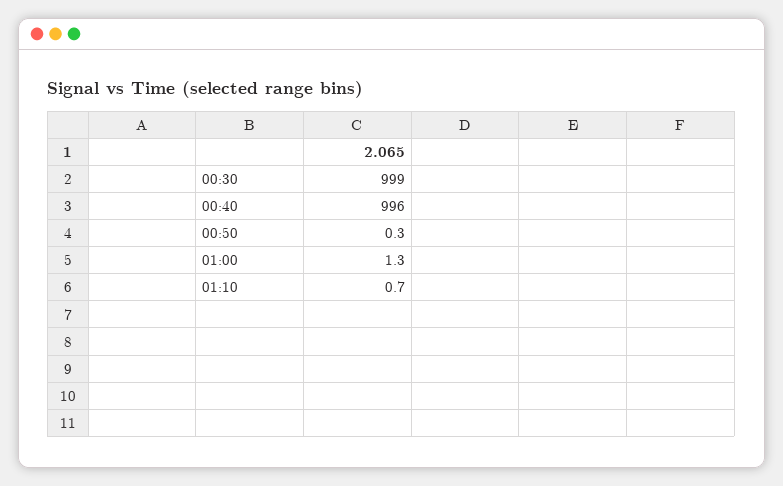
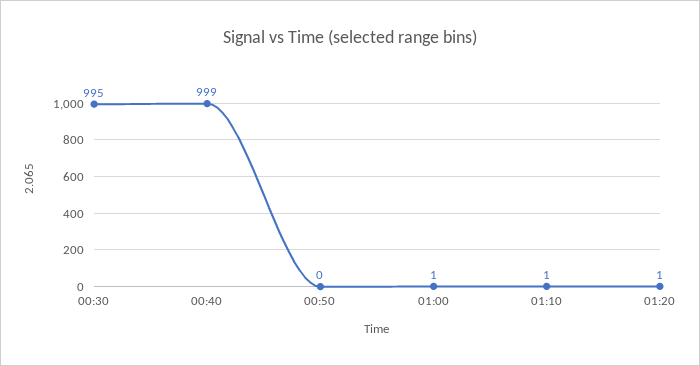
00:30: 999 -> 995
00:40: 996 -> 999
01:20: none -> 1

